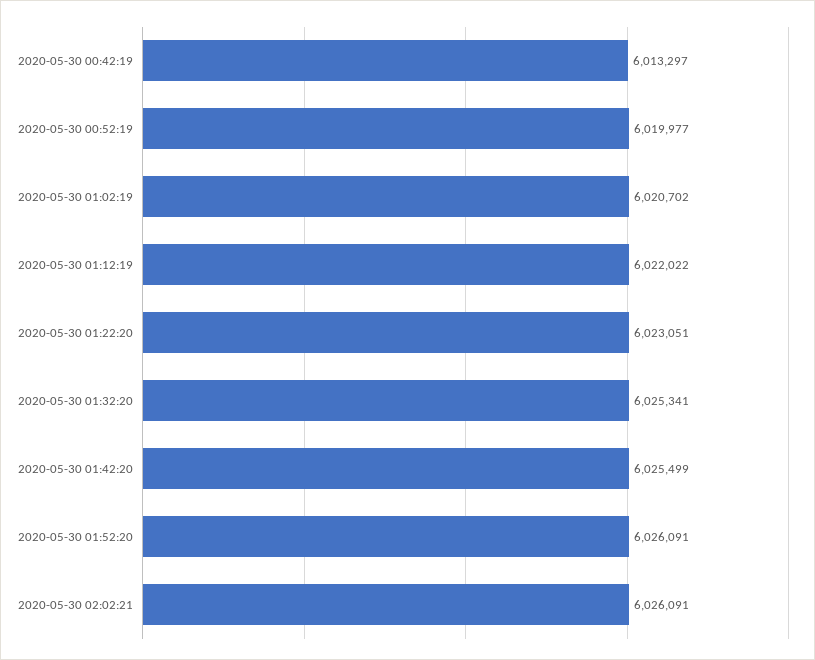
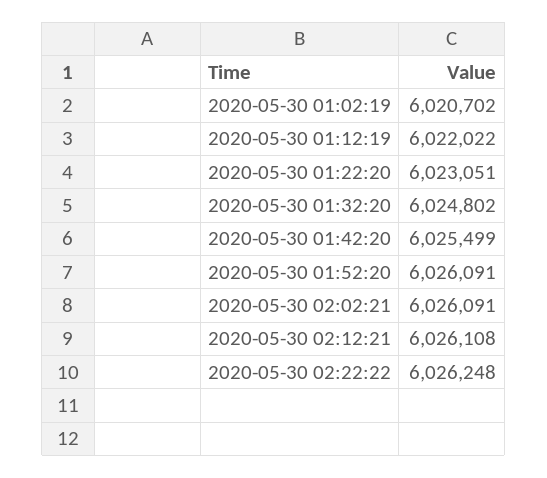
2020-05-30 00:42:19: 6013297 -> none
2020-05-30 00:52:19: 6019977 -> none
2020-05-30 01:32:20: 6025341 -> 6024802
2020-05-30 02:12:21: none -> 6026108
2020-05-30 02:22:22: none -> 6026248

